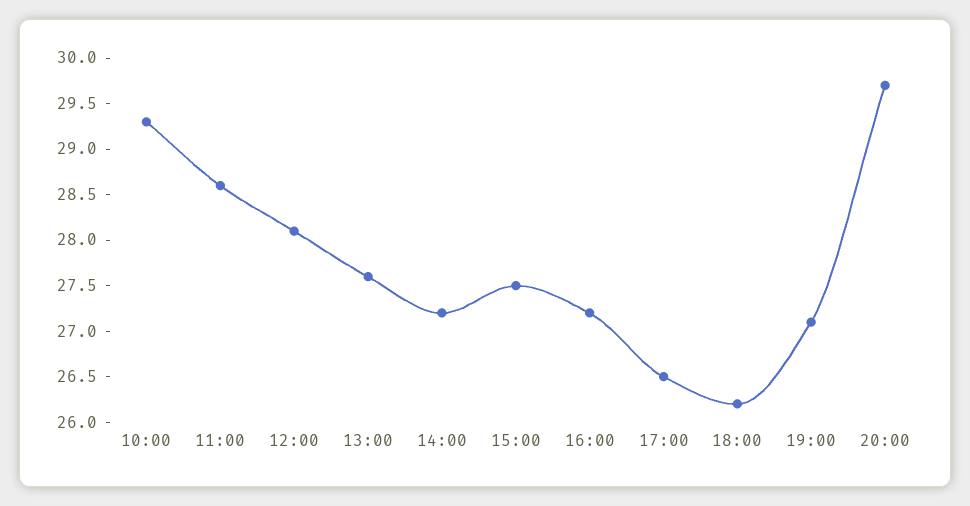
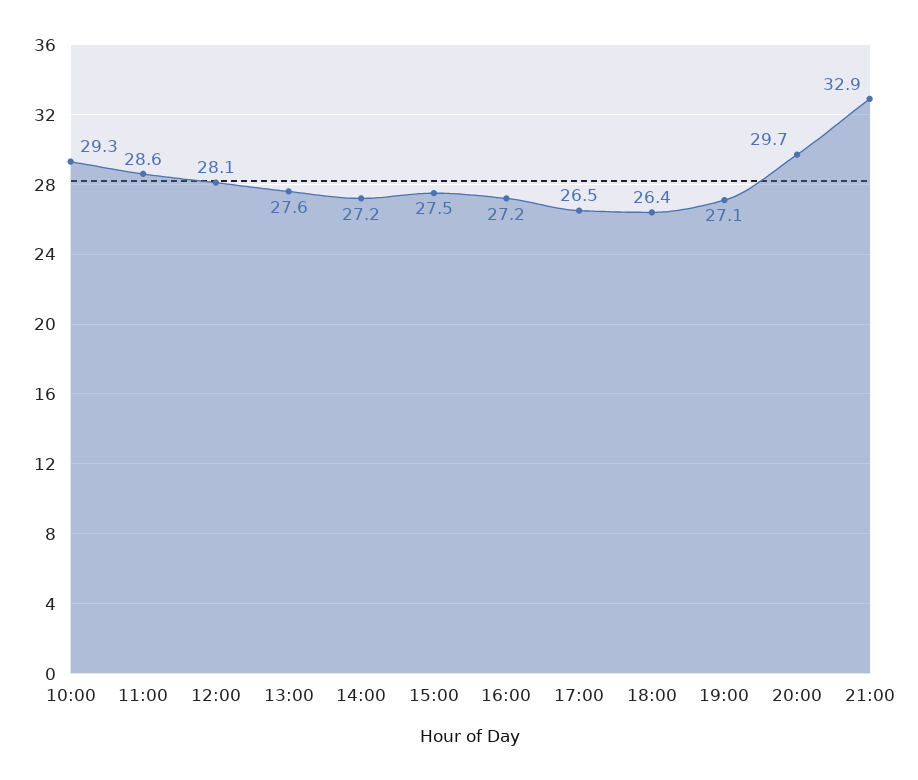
18:00: 26.2 -> 26.4
21:00: none -> 32.9

